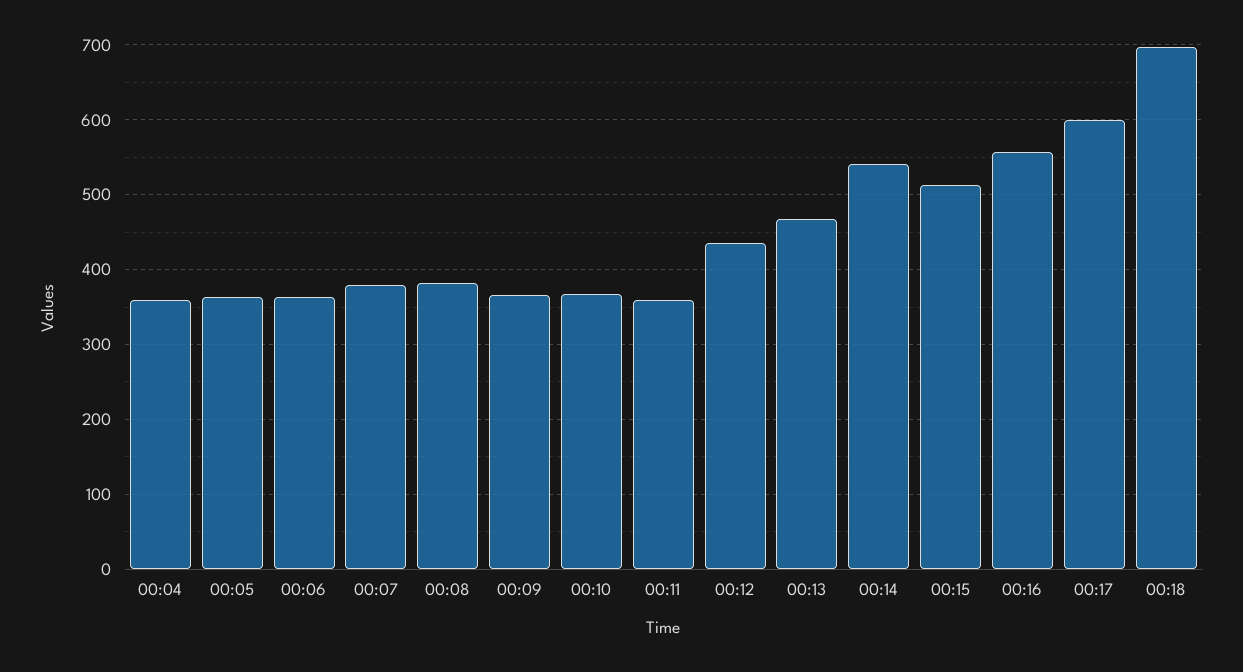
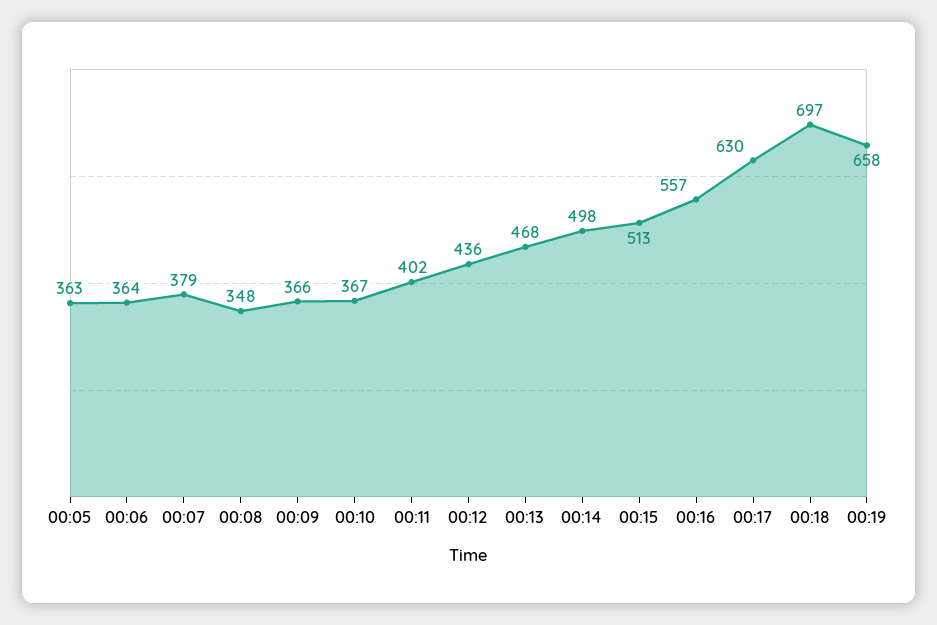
00:04: 360 -> none
00:08: 380 -> 348
00:11: 360 -> 402
00:14: 540 -> 498
00:17: 600 -> 630
00:19: none -> 658

